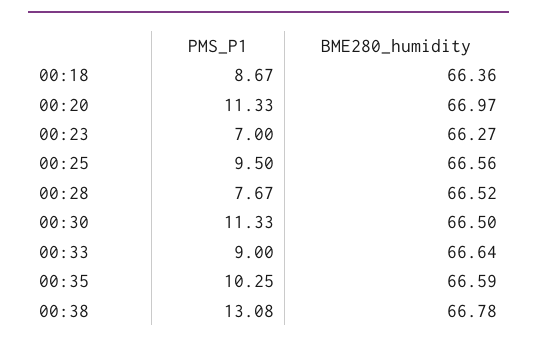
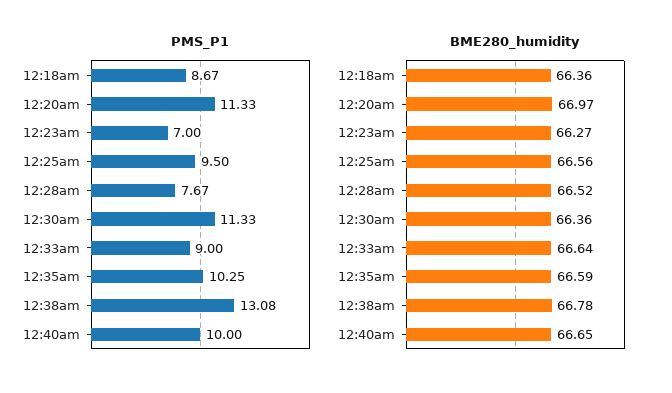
BME280_humidity, 00:30: 66.5 -> 66.36
PMS_P1, 12:40am: none -> 10
BME280_humidity, 12:40am: none -> 66.65

